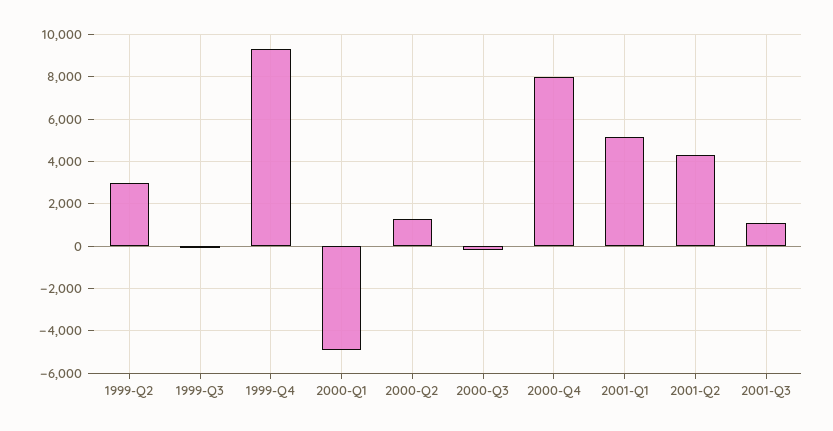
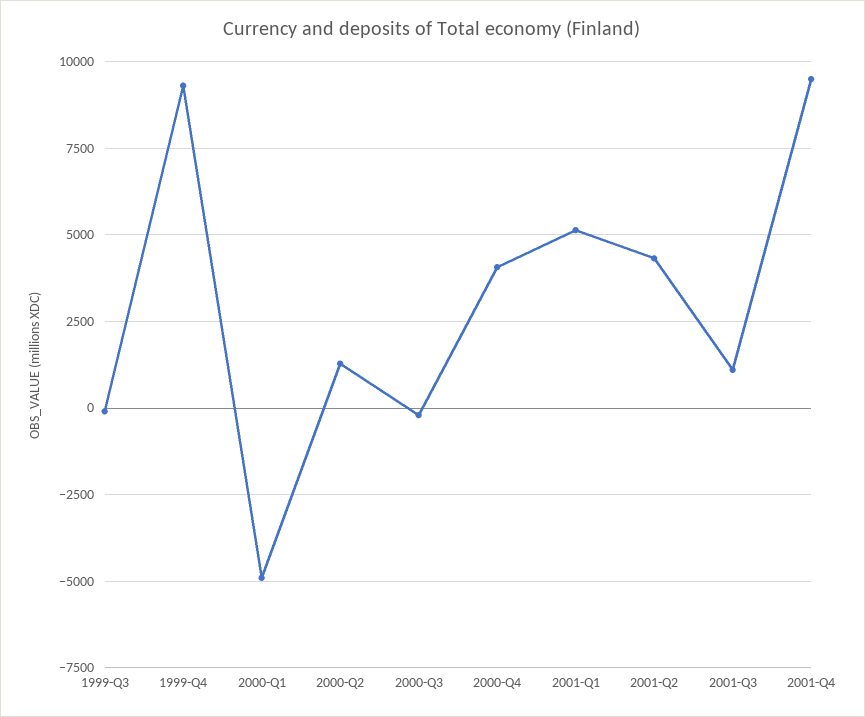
1999-Q2: 3000 -> none
2000-Q4: 8000 -> 4000
2001-Q4: none -> 9500

